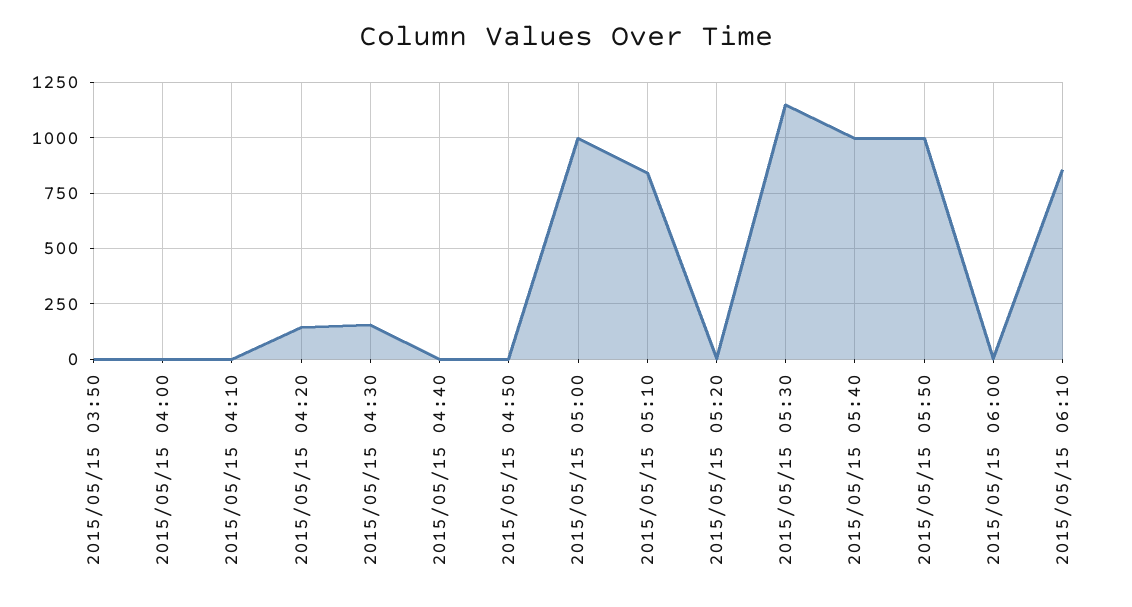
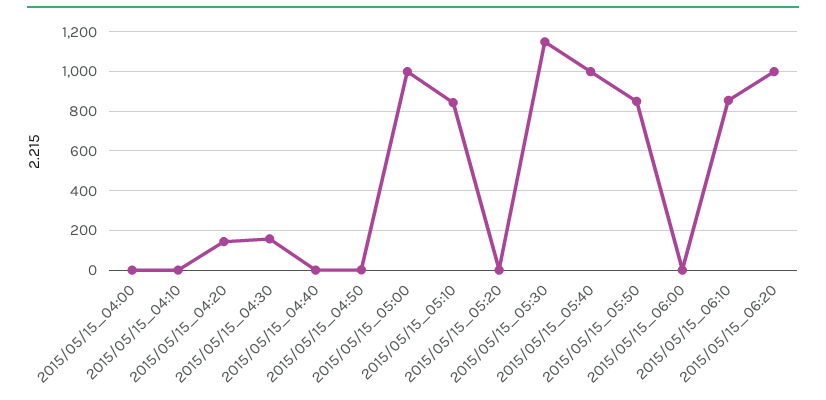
2015/05/15 03:50: 0 -> none
2015/05/15 05:50: 1000 -> 850
2015/05/15_06:20: none -> 1000

